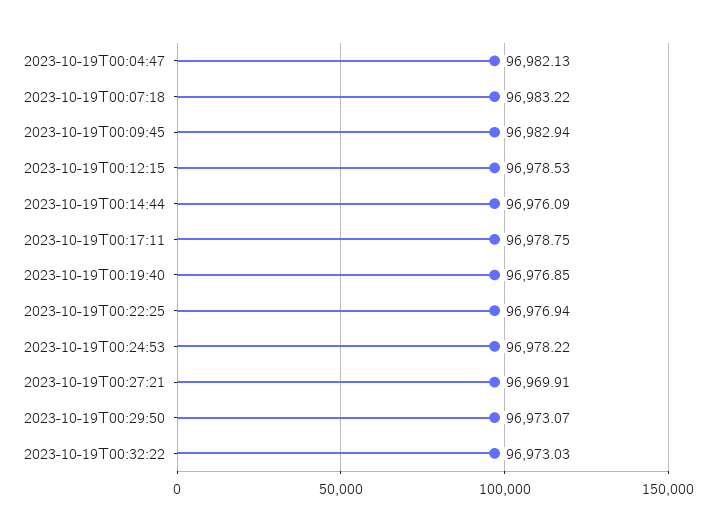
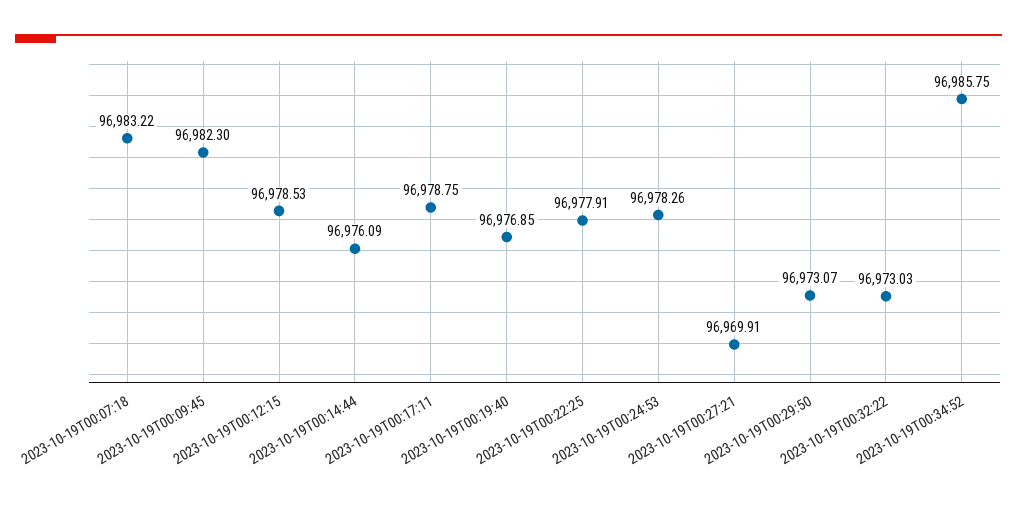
2023-10-19T00:04:47: 96982.13 -> none
2023-10-19T00:09:45: 96982.94 -> 96982.3
2023-10-19T00:22:25: 96976.94 -> 96977.91
2023-10-19T00:24:53: 96978.22 -> 96978.26
2023-10-19T00:34:52: none -> 96985.75

